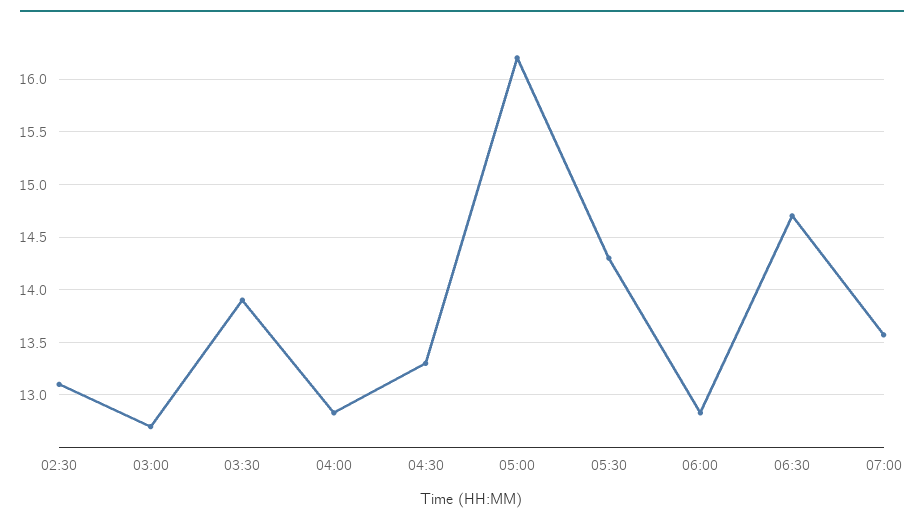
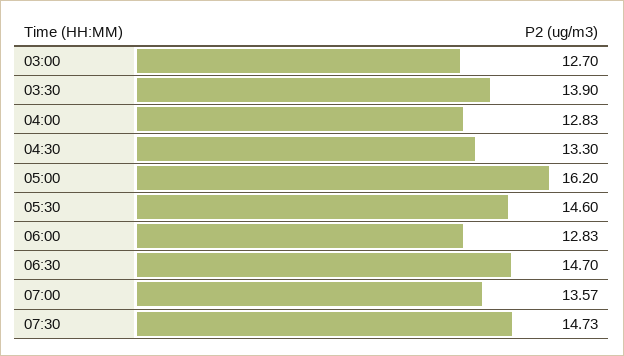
02:30: 13.1 -> none
05:30: 14.3 -> 14.6
07:30: none -> 14.73

